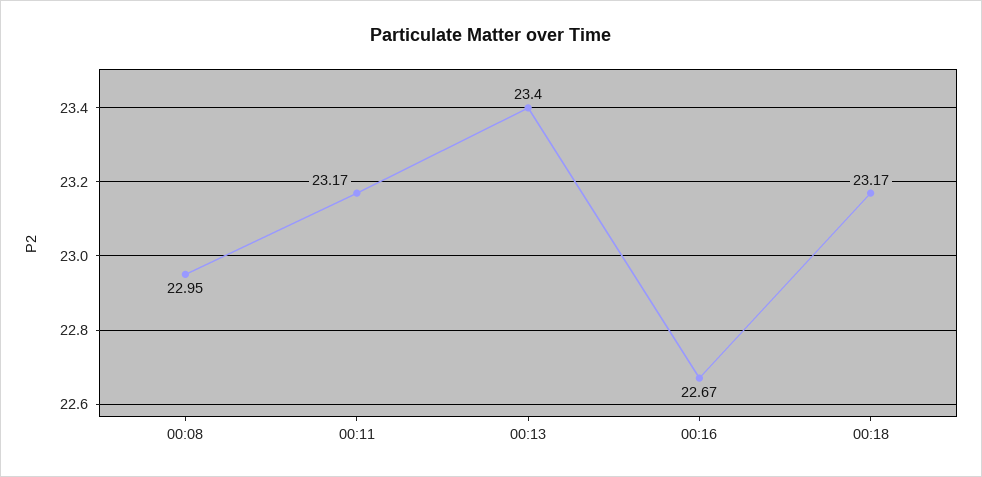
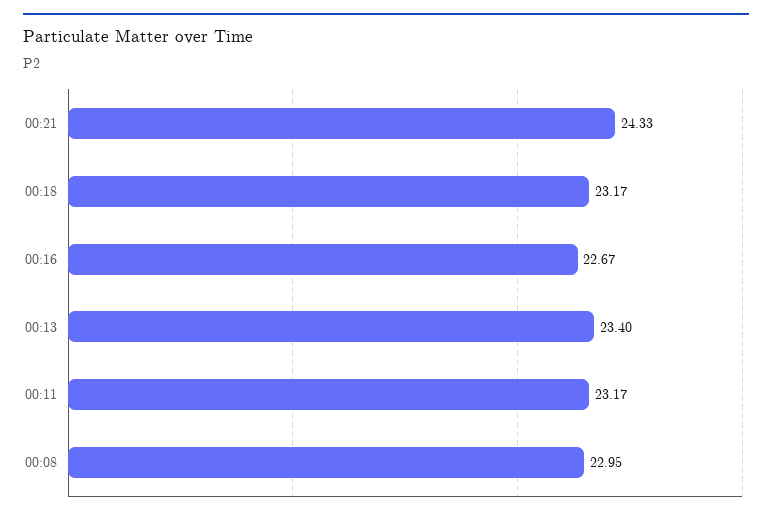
00:21: none -> 24.33

